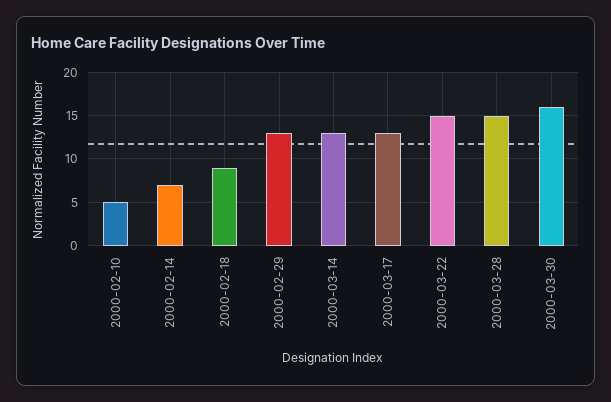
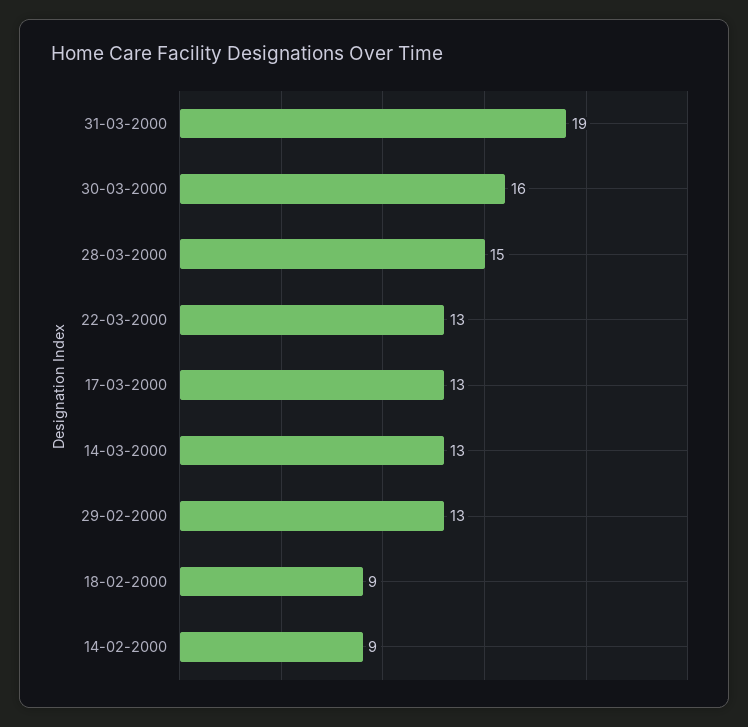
2000-02-10: 5 -> none
2000-02-14: 7 -> 9
2000-03-22: 15 -> 13
31-03-2000: none -> 19

